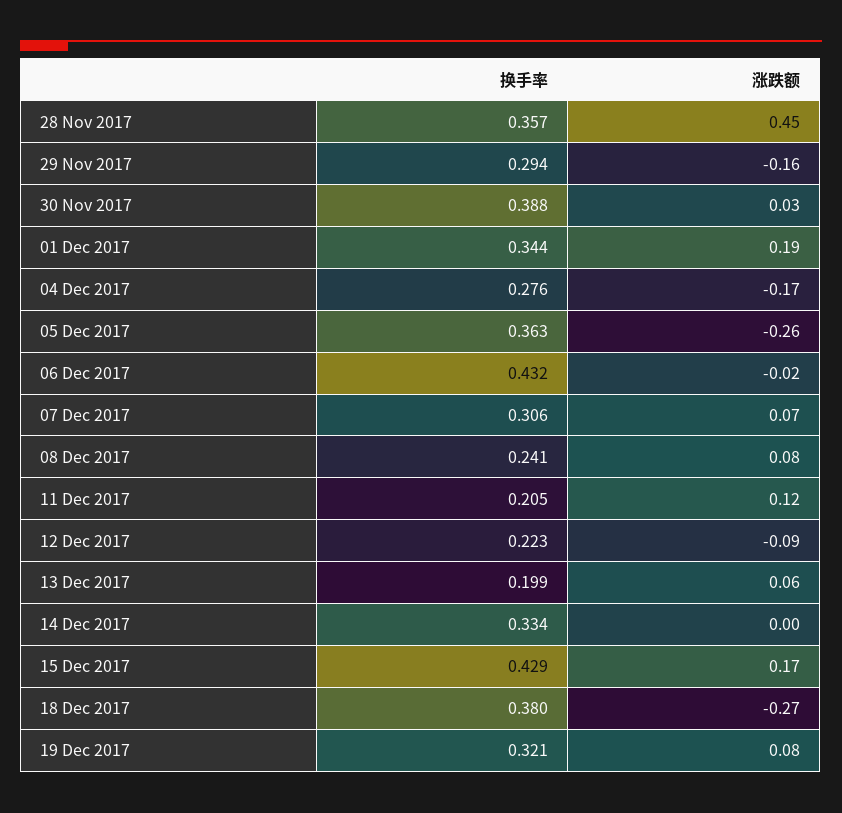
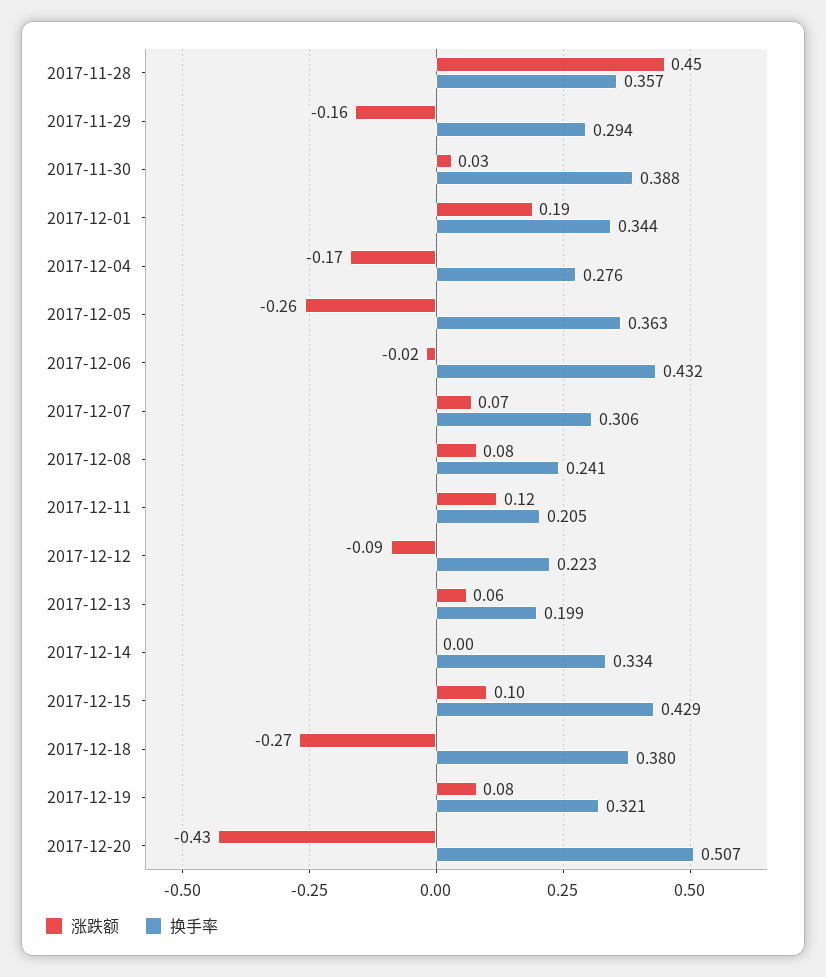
涨跌额, 15 Dec 2017: 0.17 -> 0.1
涨跌额, 2017-12-20: none -> -0.43
换手率, 2017-12-20: none -> 0.507

